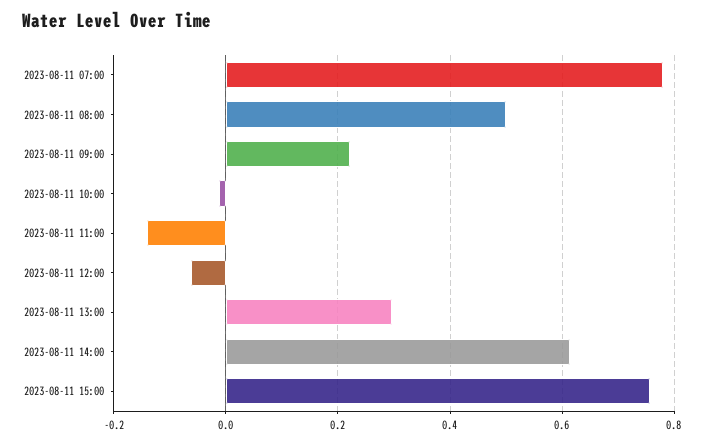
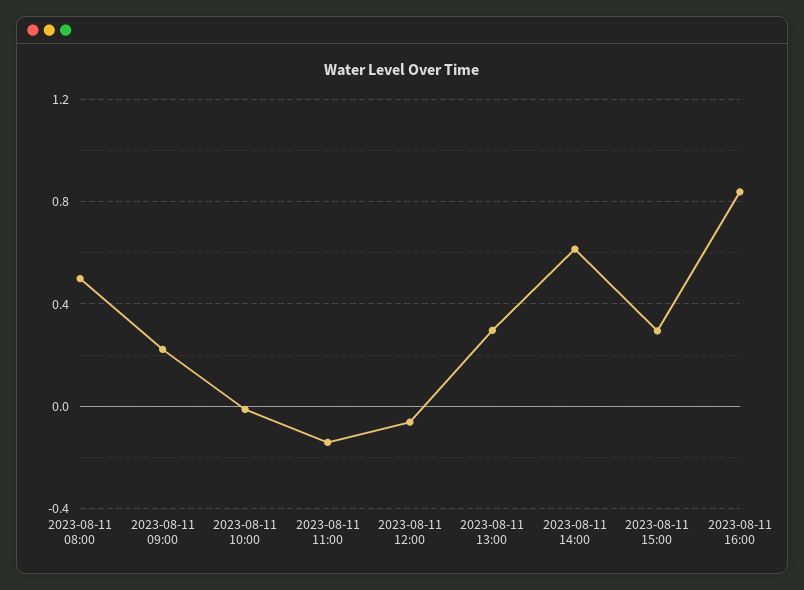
2023-08-11 07:00: 0.78 -> none
2023-08-11 15:00: 0.76 -> 0.3
2023-08-11 16:00: none -> 0.85

